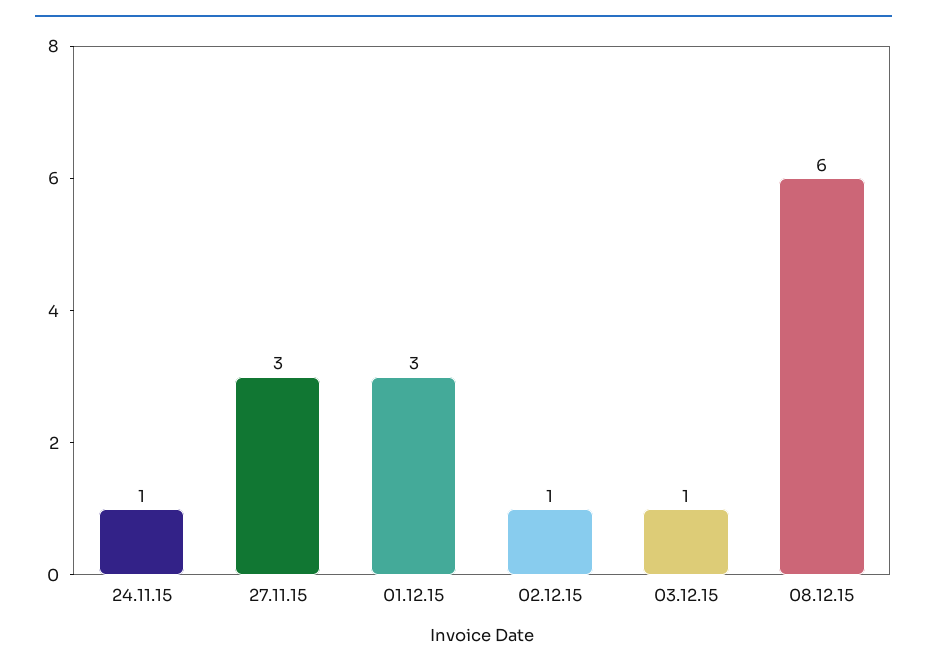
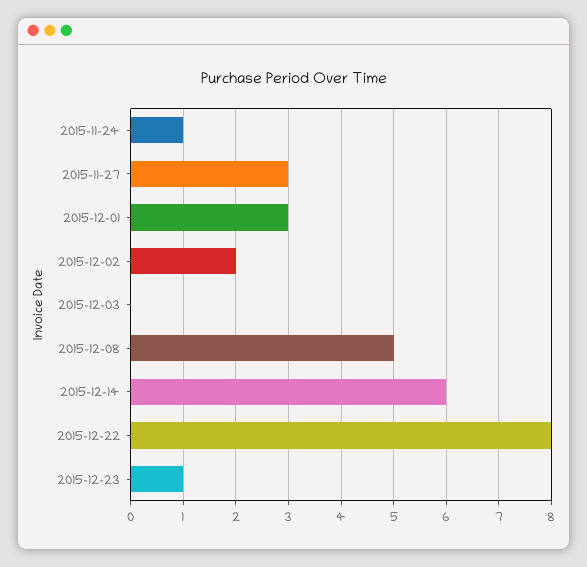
02.12.15: 1 -> 2
03.12.15: 1 -> 0
08.12.15: 6 -> 5
2015-12-14: none -> 6
2015-12-22: none -> 8
2015-12-23: none -> 1

